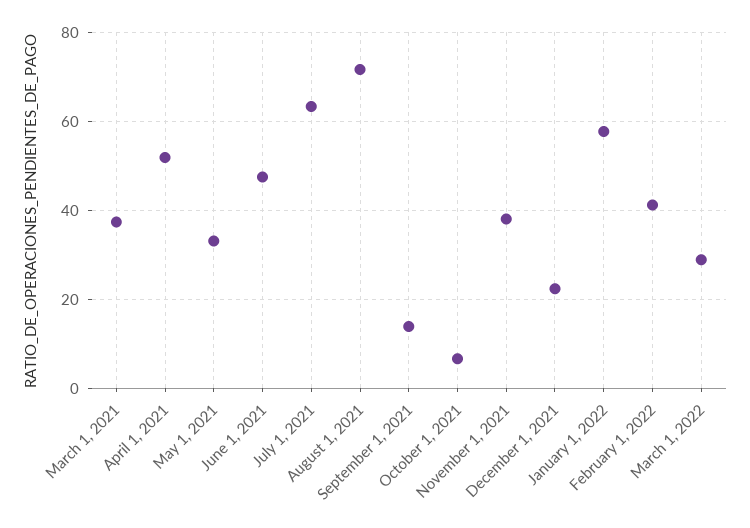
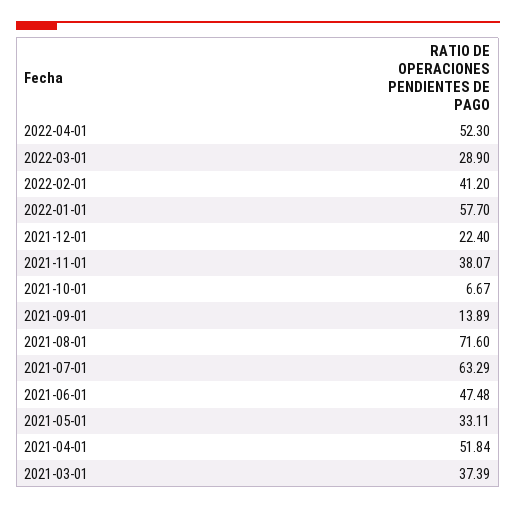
2022-04-01: none -> 52.3

